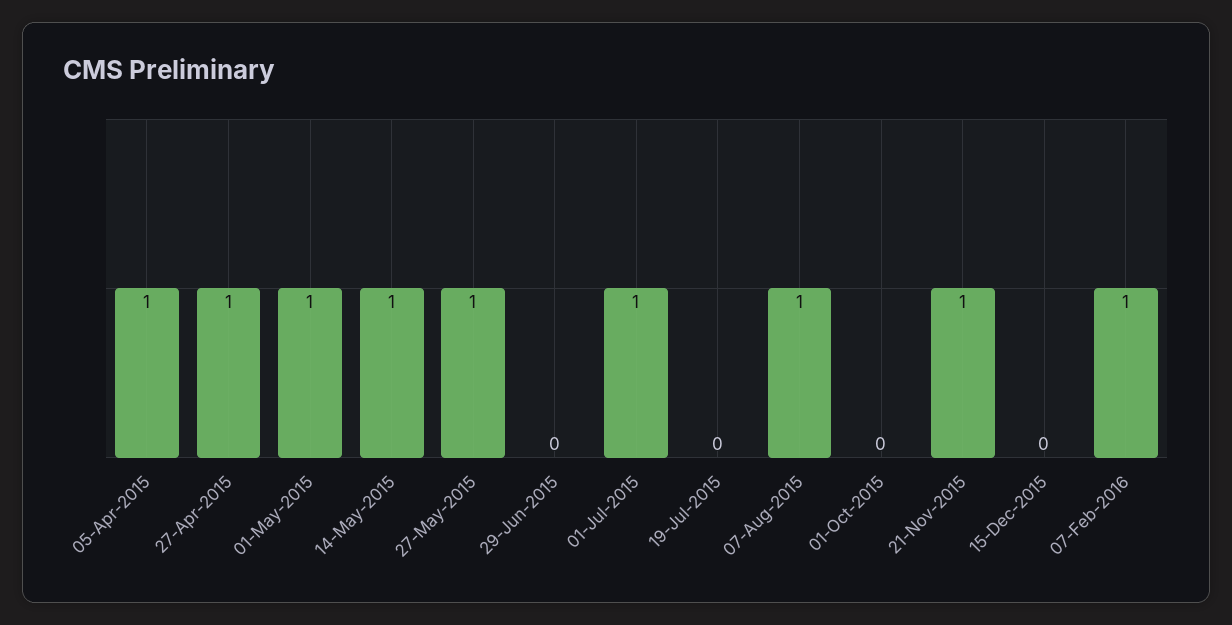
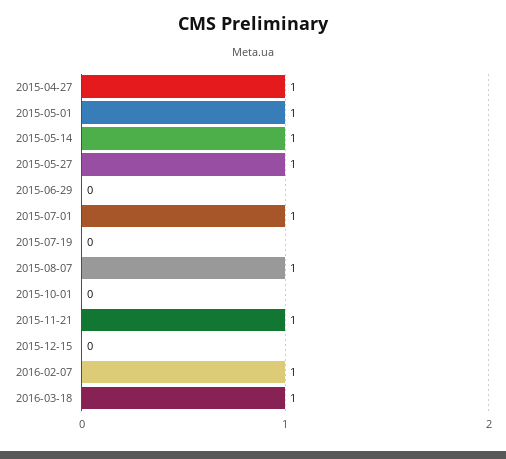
05-Apr-2015: 1 -> none
2016-03-18: none -> 1

